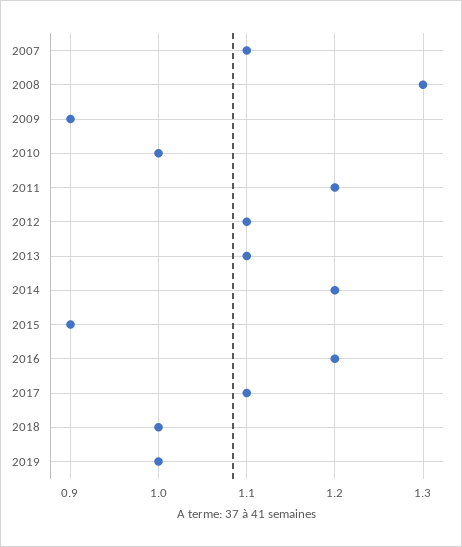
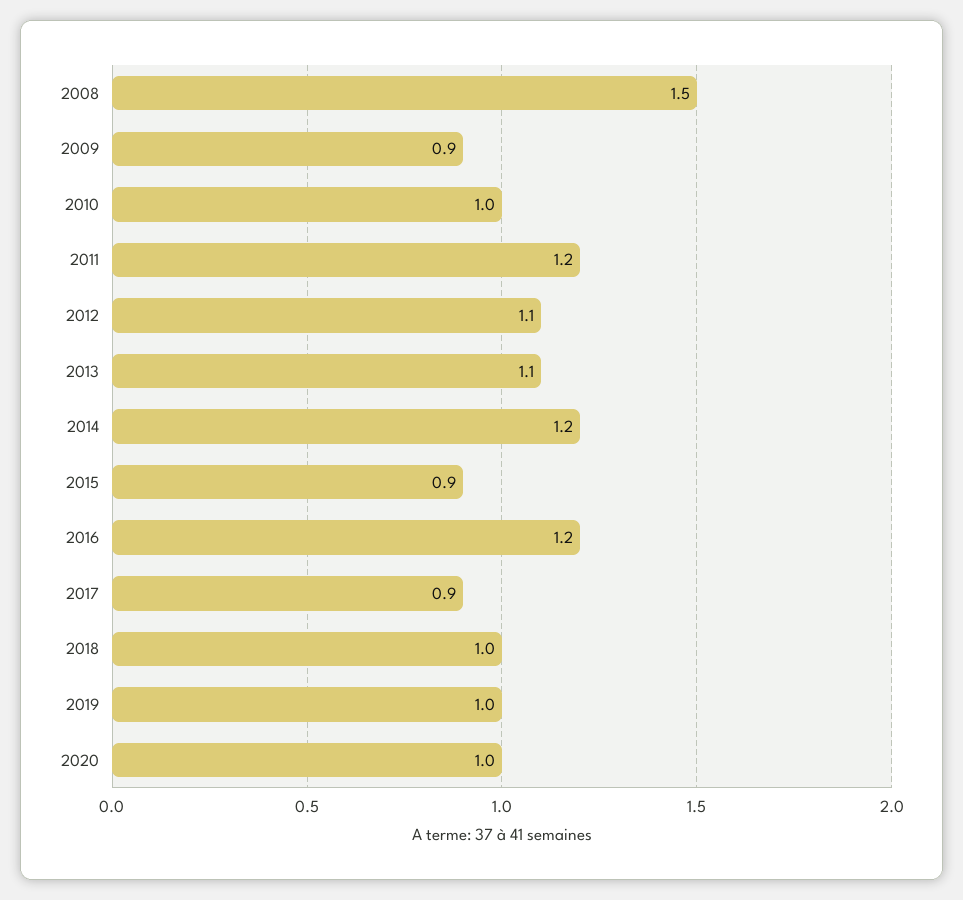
2007: 1.1 -> none
2008: 1.3 -> 1.5
2017: 1.1 -> 0.9
2020: none -> 1

